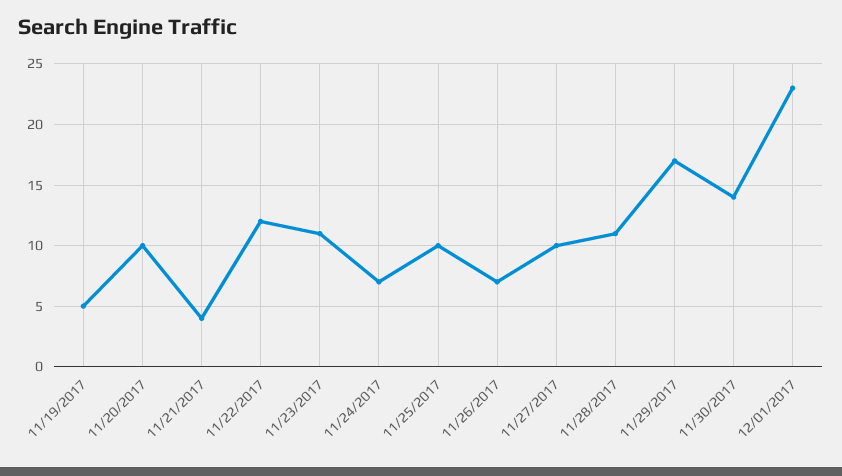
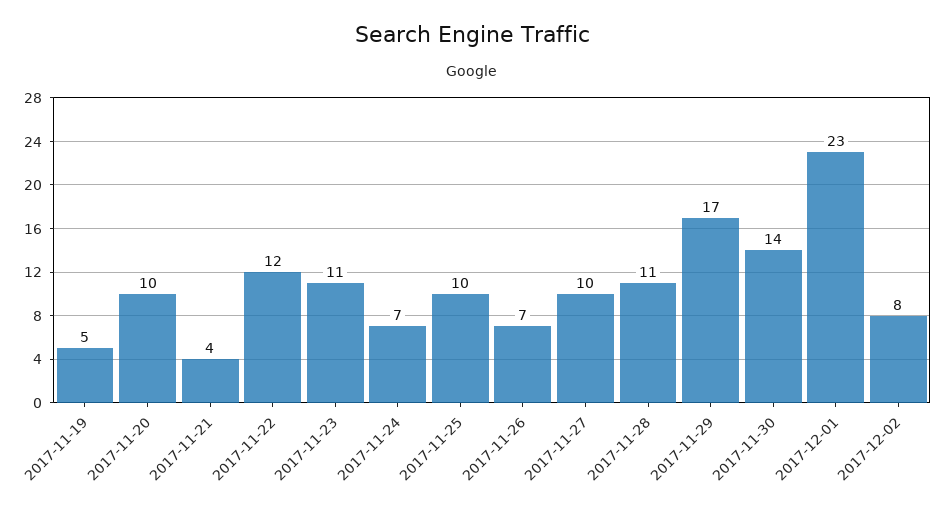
2017-12-02: none -> 8

